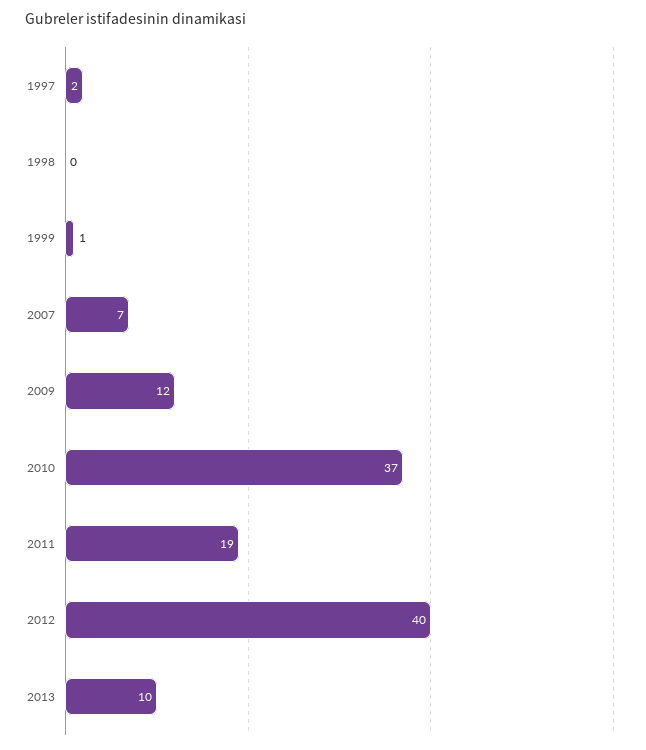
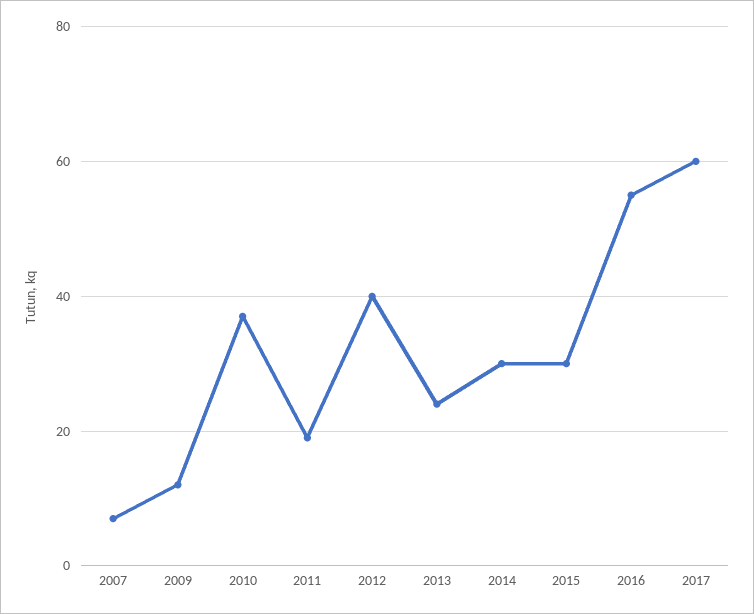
1997: 2 -> none
1998: 0 -> none
1999: 1 -> none
2013: 10 -> 25
2014: none -> 30
2015: none -> 30
2016: none -> 55
2017: none -> 60

